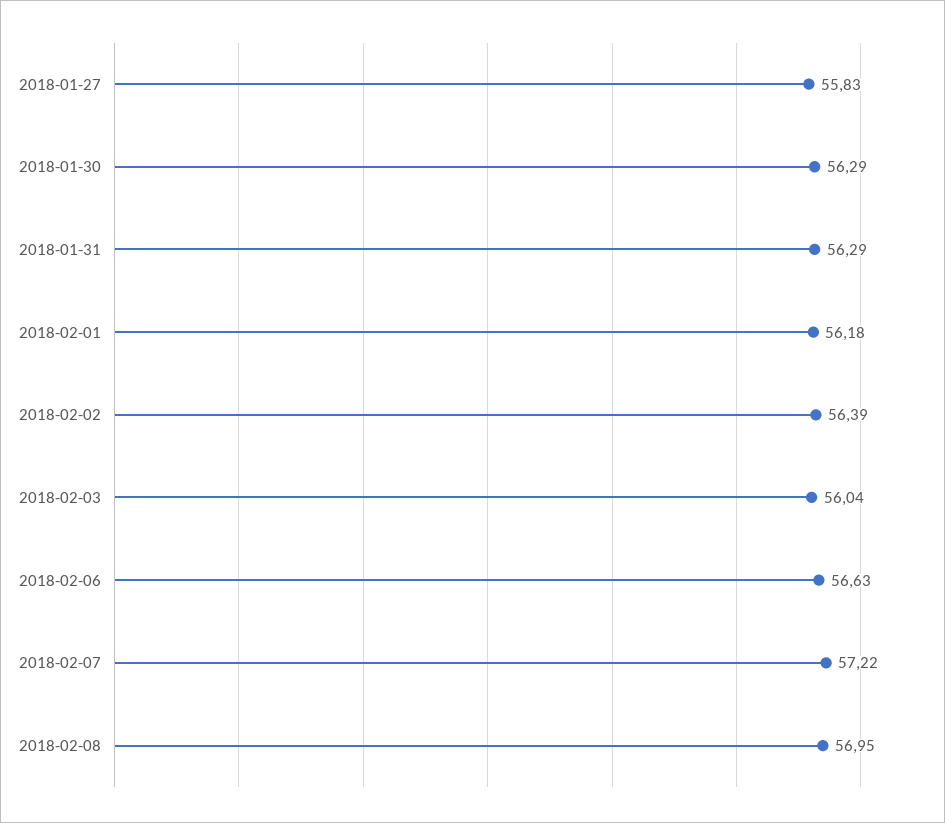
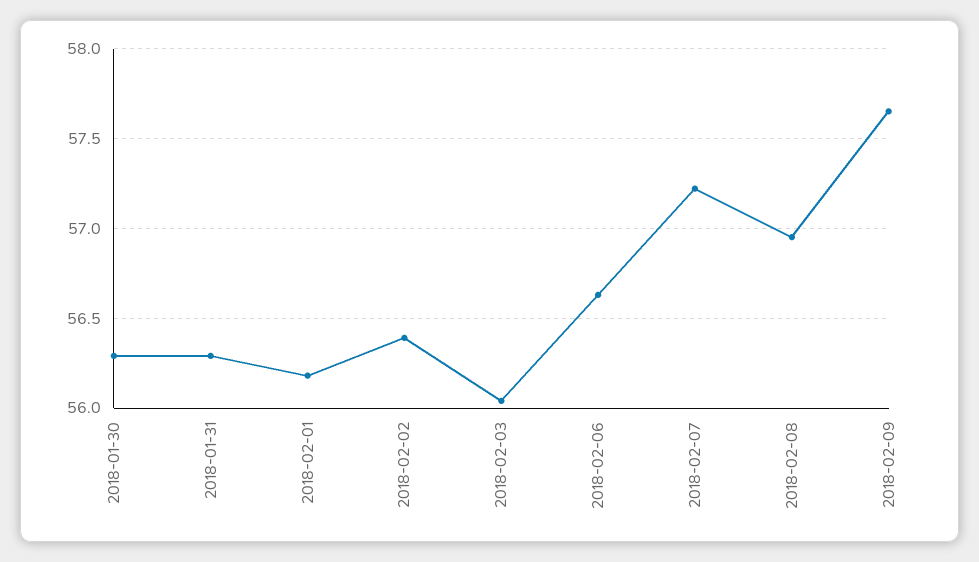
2018-01-27: 55.83 -> none
2018-02-09: none -> 57.65

